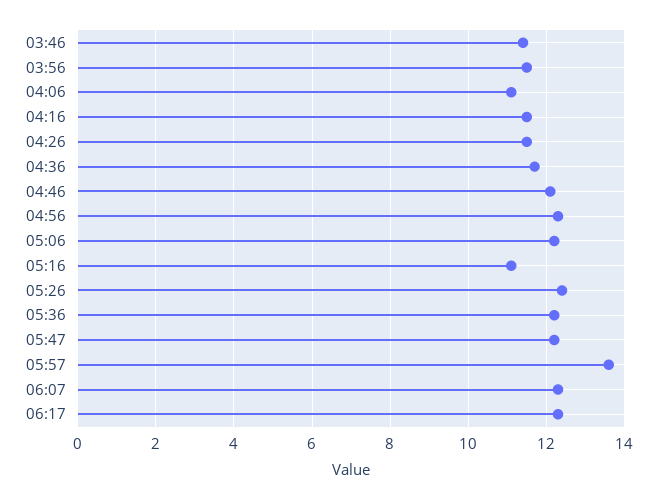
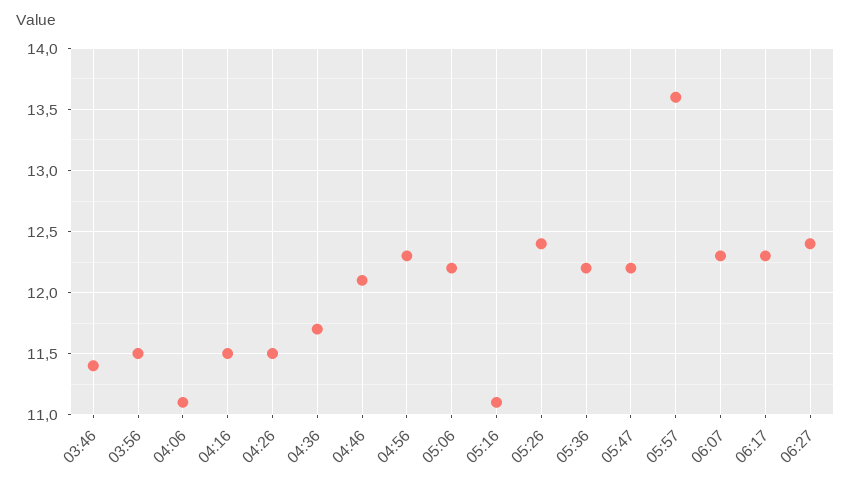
06:27: none -> 12.4

